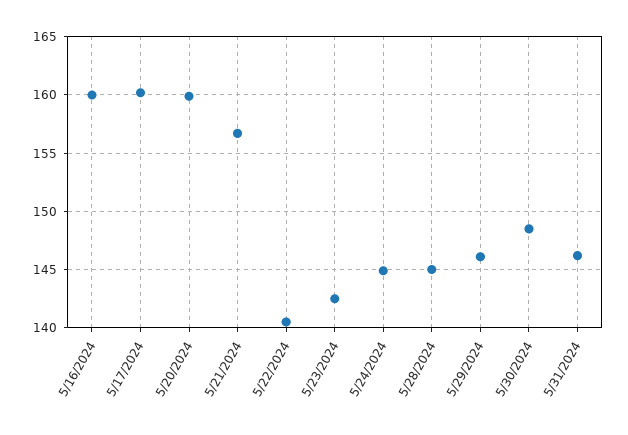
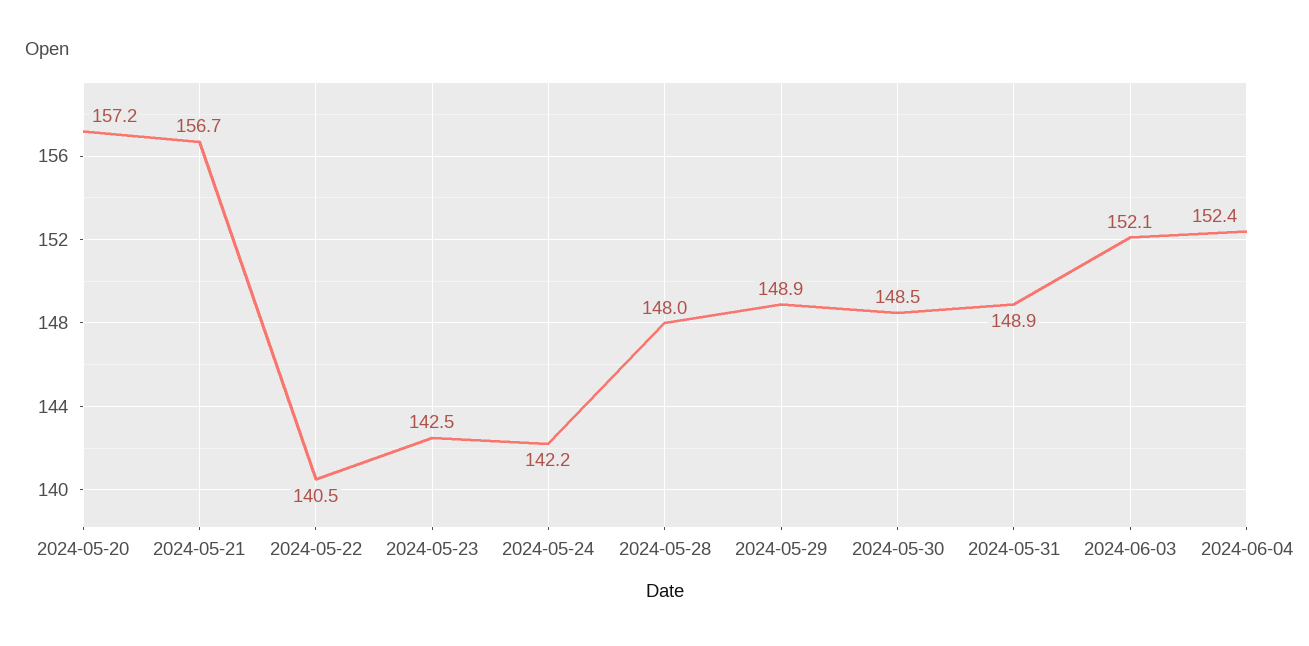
5/16/2024: 160 -> none
5/17/2024: 160 -> none
5/20/2024: 160 -> 157.2
5/24/2024: 145 -> 142.2
5/28/2024: 145 -> 148
5/29/2024: 146 -> 148.9
5/31/2024: 146 -> 148.9
2024-06-03: none -> 152.1
2024-06-04: none -> 152.4

